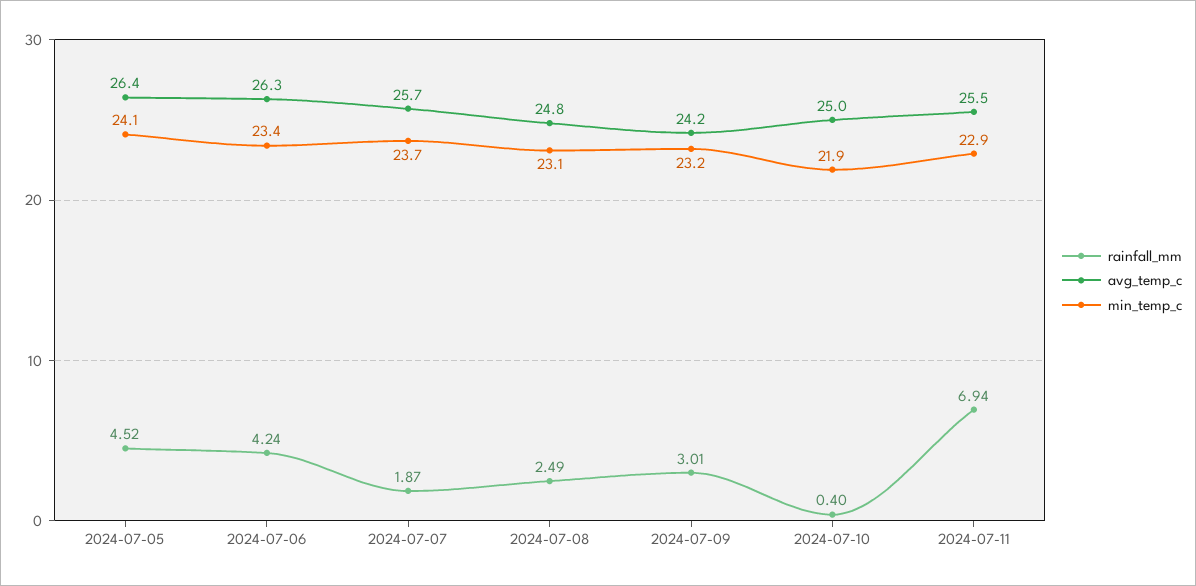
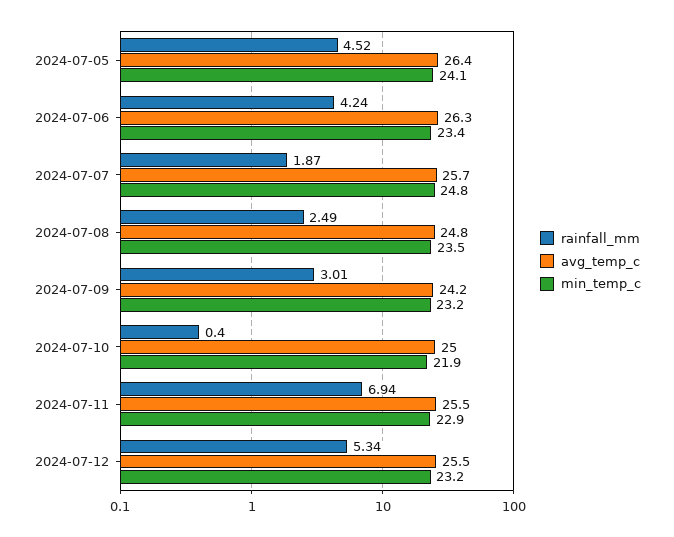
min_temp_c, 2024-07-07: 23.7 -> 24.8
min_temp_c, 2024-07-08: 23.1 -> 23.5
rainfall_mm, 2024-07-12: none -> 5.34
avg_temp_c, 2024-07-12: none -> 25.5
min_temp_c, 2024-07-12: none -> 23.2

